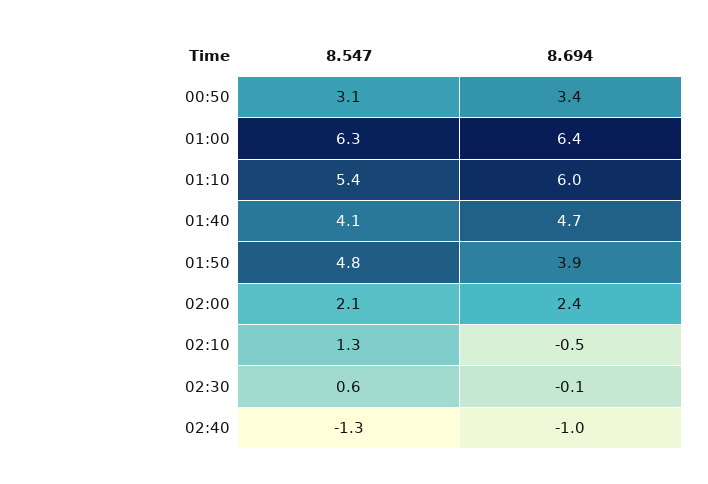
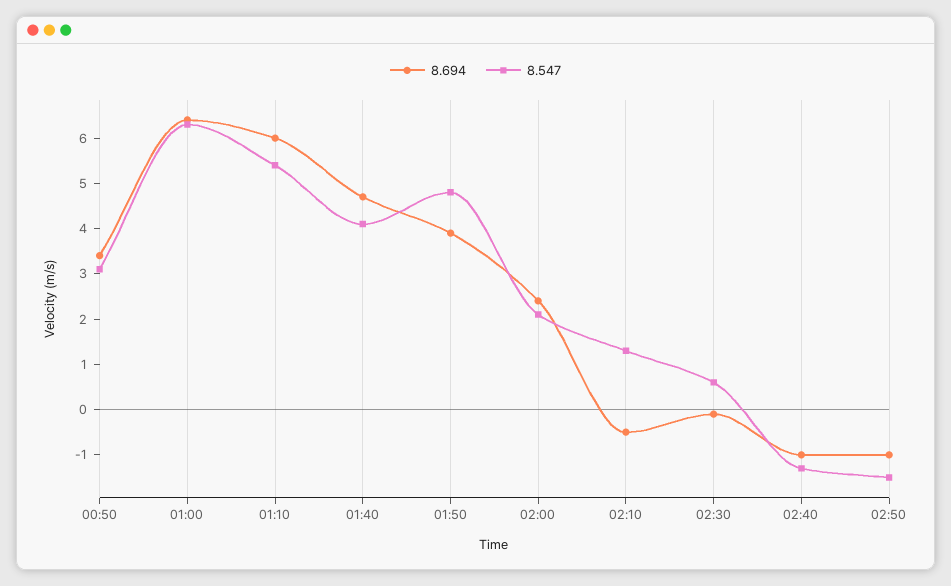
8.694, 02:50: none -> -1
8.547, 02:50: none -> -1.5

